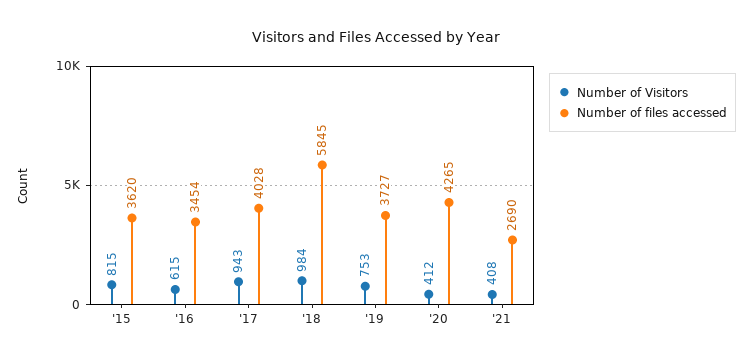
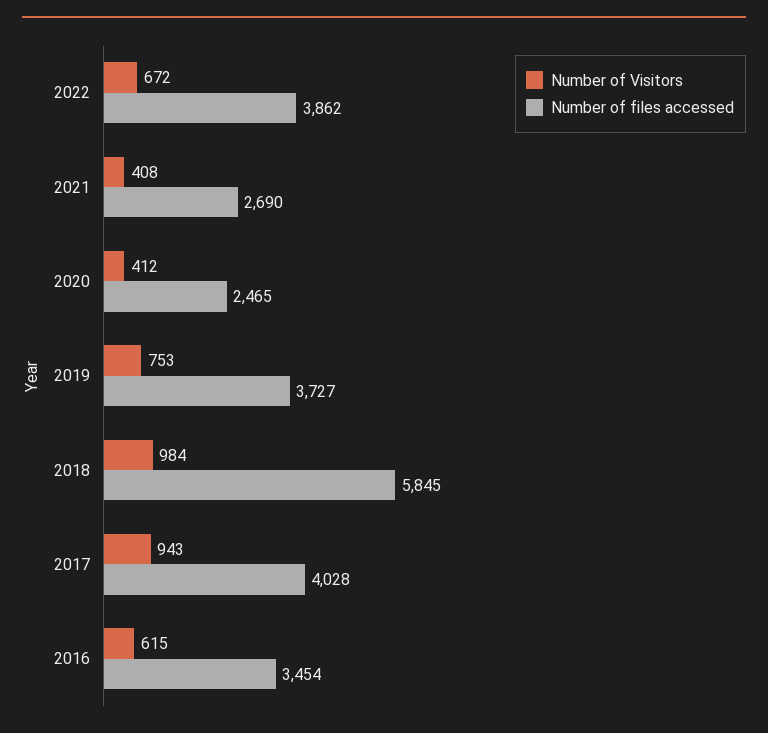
Number of Visitors, '15: 815 -> none
Number of files accessed, '15: 3620 -> none
Number of files accessed, '20: 4265 -> 2465
Number of Visitors, 2022: none -> 672
Number of files accessed, 2022: none -> 3862

